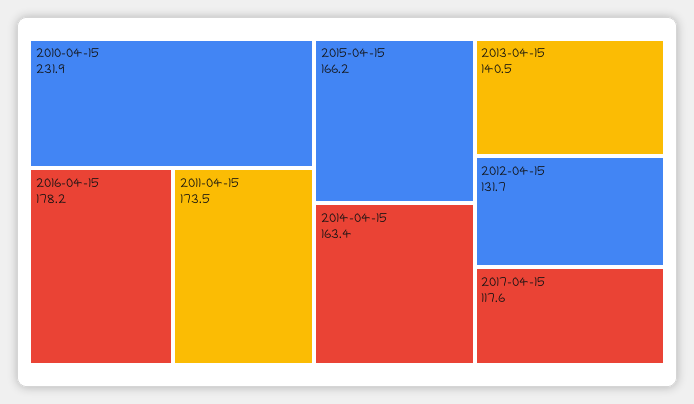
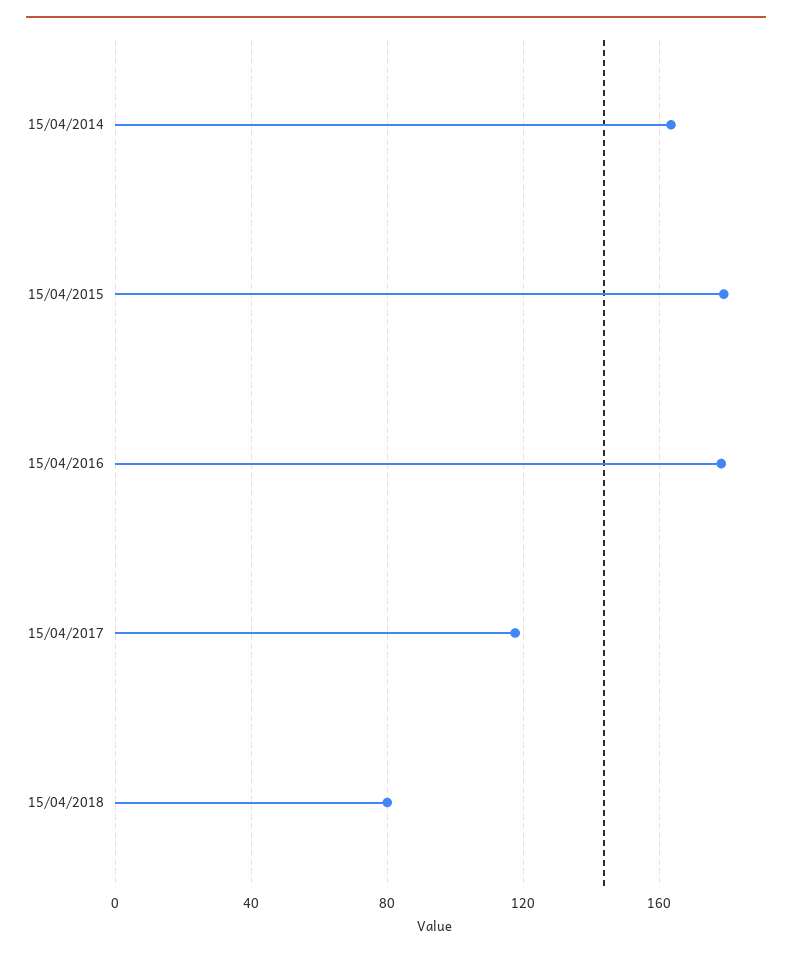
2010-04-15: 231.9 -> none
2011-04-15: 173.5 -> none
2015-04-15: 166.2 -> 180
2013-04-15: 140.5 -> none
2012-04-15: 131.7 -> none
15/04/2018: none -> 80

